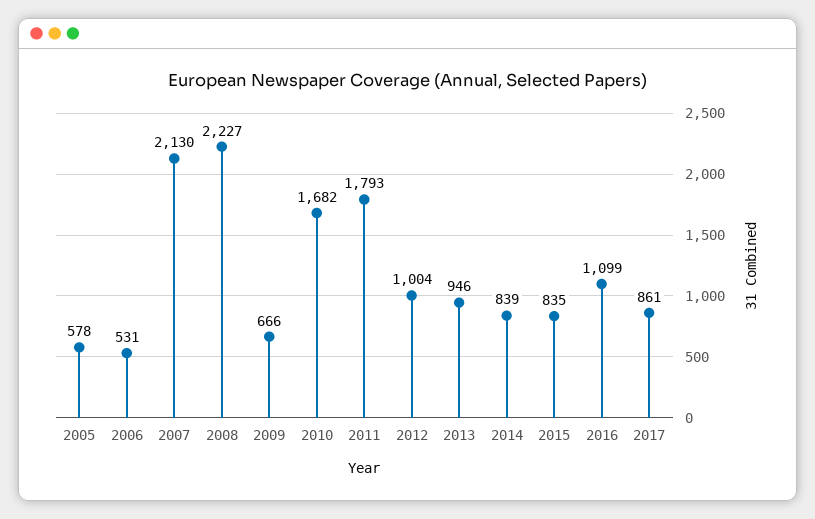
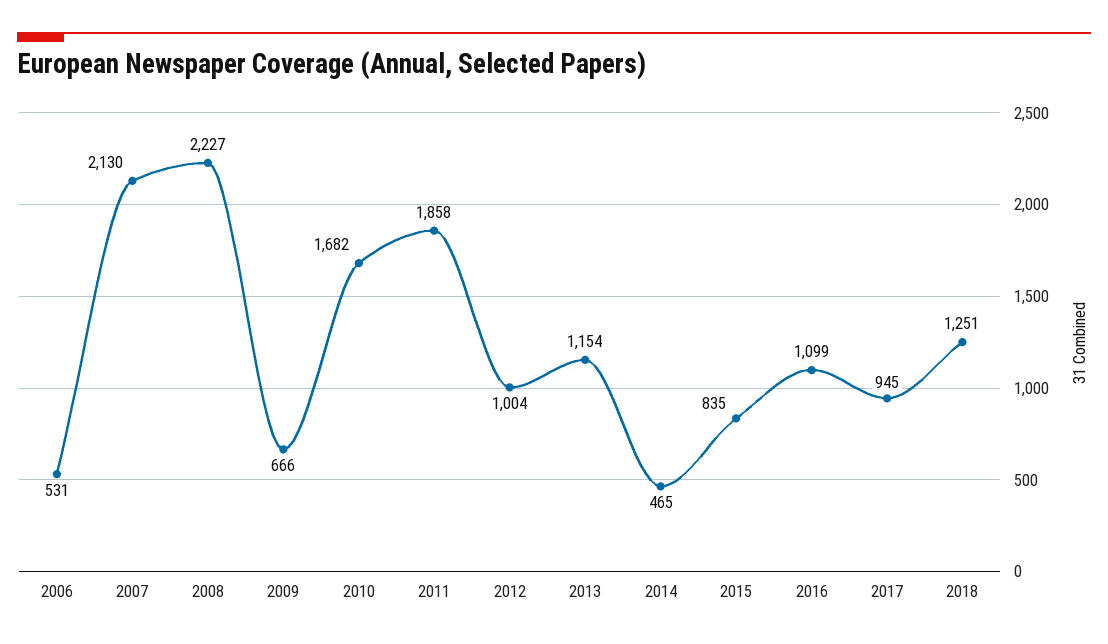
2005: 578 -> none
2011: 1793 -> 1858
2013: 946 -> 1154
2014: 839 -> 465
2017: 861 -> 945
2018: none -> 1251

